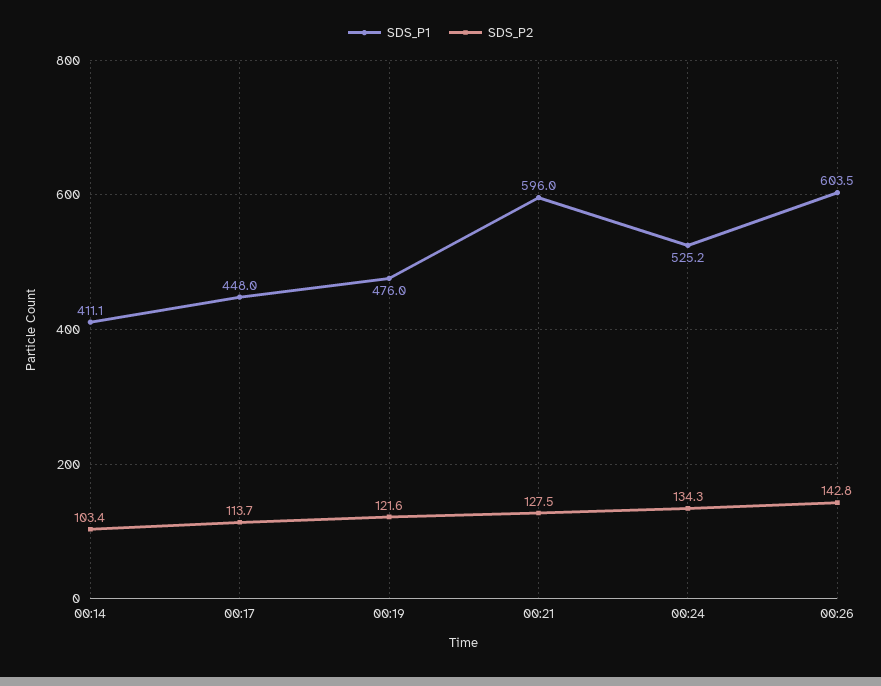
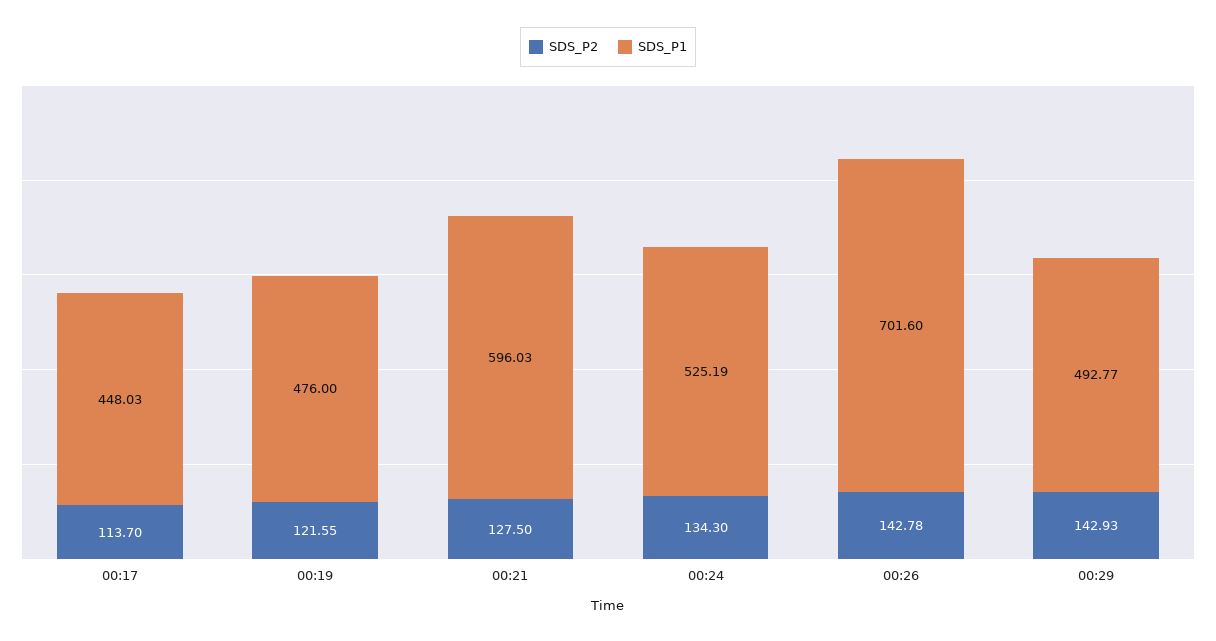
SDS_P1, 00:14: 411.1 -> none
SDS_P2, 00:14: 103.4 -> none
SDS_P1, 00:26: 603.5 -> 701.6
SDS_P2, 00:29: none -> 142.93
SDS_P1, 00:29: none -> 492.77

